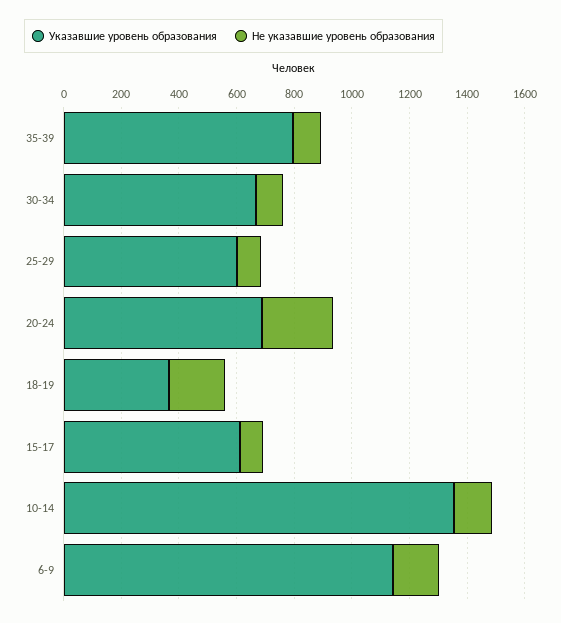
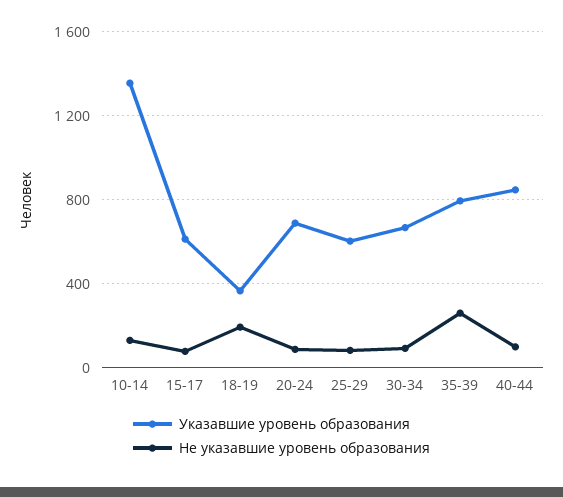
Не указавшие уровень образования, 35-39: 100 -> 250
Не указавшие уровень образования, 20-24: 250 -> 100
Указавшие уровень образования, 6-9: 1150 -> none
Не указавшие уровень образования, 6-9: 150 -> none
Указавшие уровень образования, 40-44: none -> 850
Не указавшие уровень образования, 40-44: none -> 100

